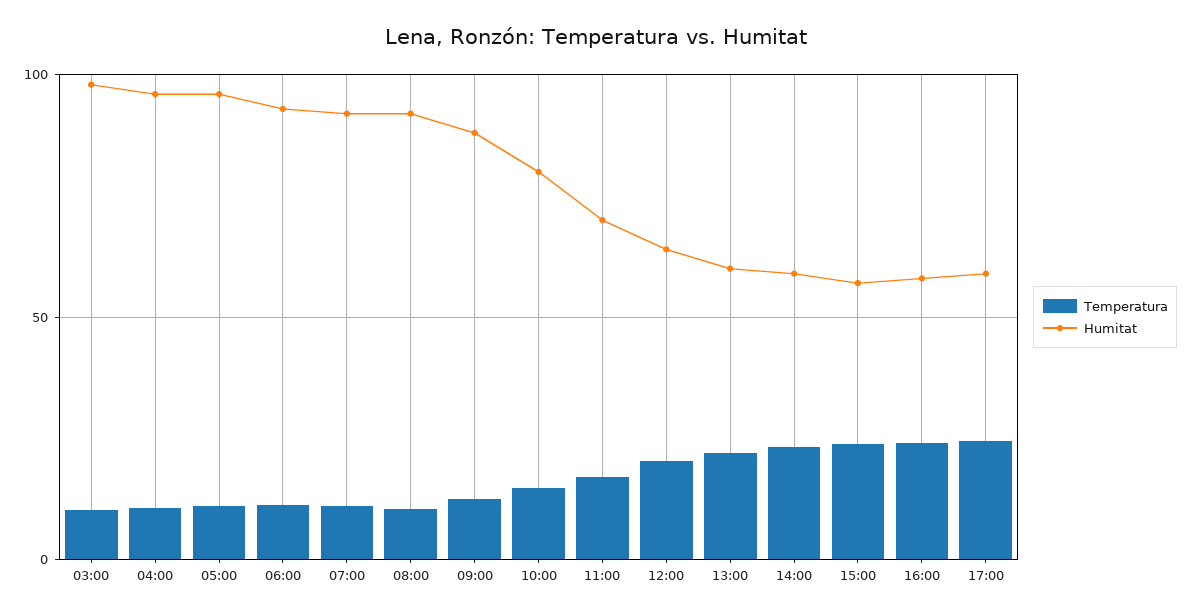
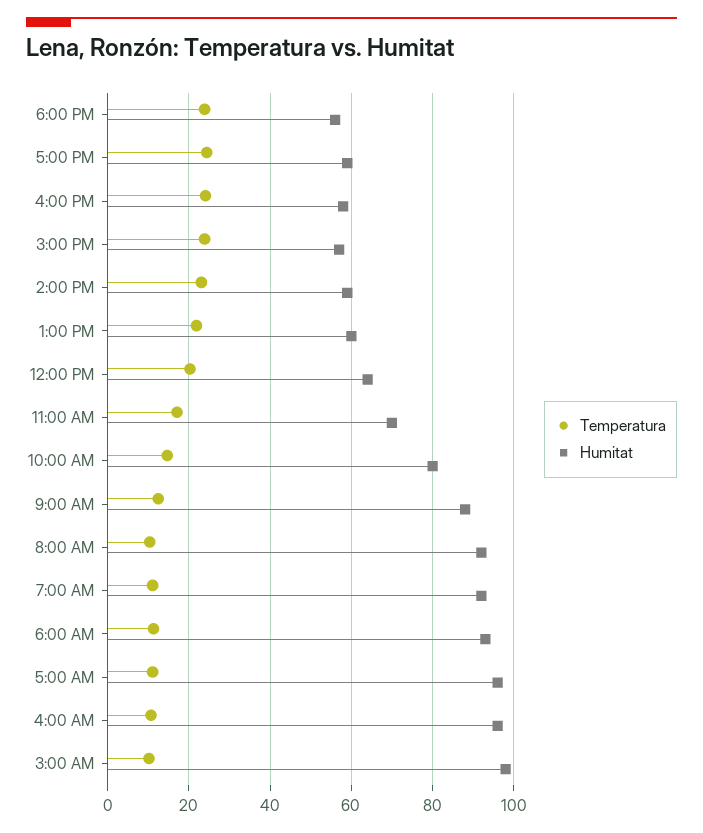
Temperatura, 6:00 PM: none -> 24
Humitat, 6:00 PM: none -> 56

